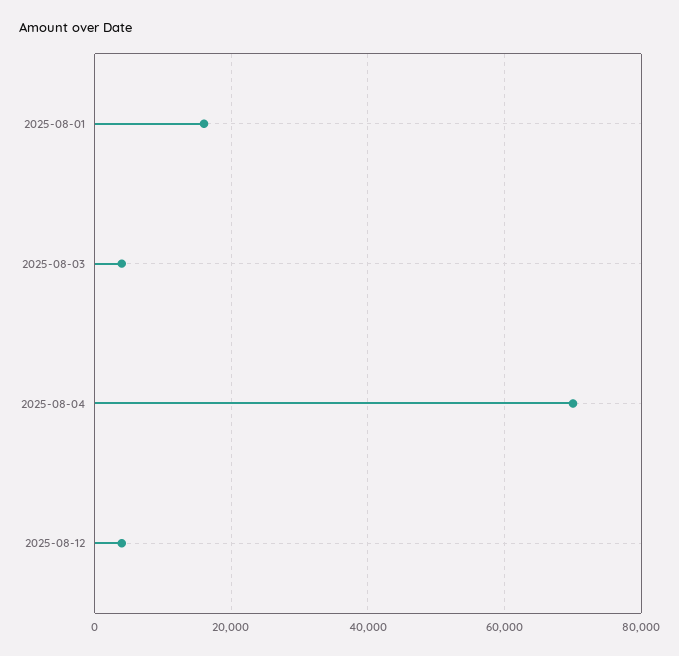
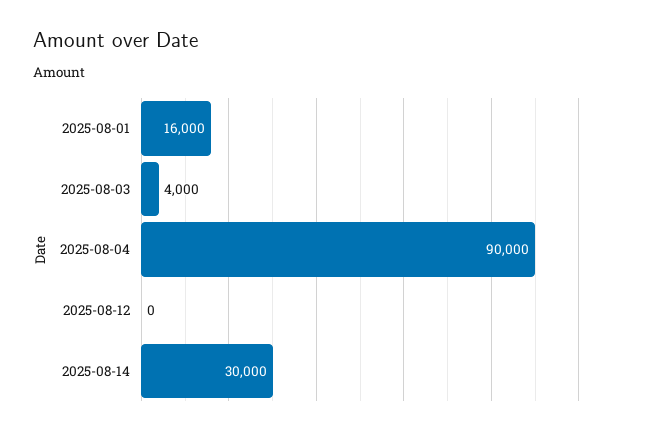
2025-08-04: 70000 -> 90000
2025-08-12: 4000 -> 0
2025-08-14: none -> 30000

